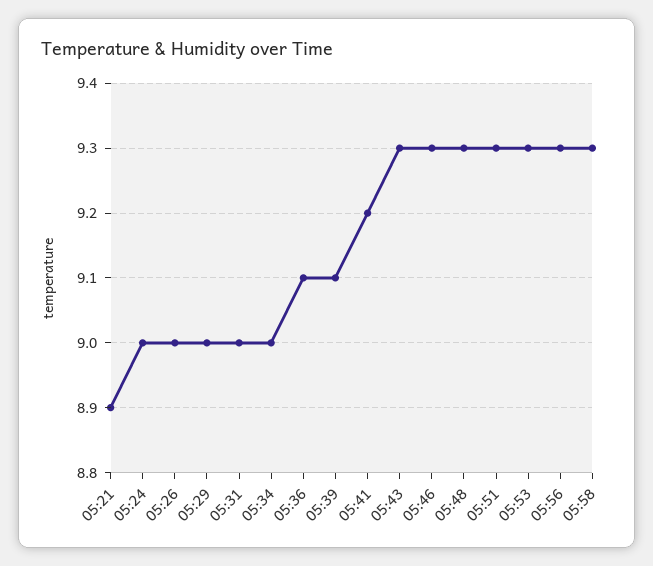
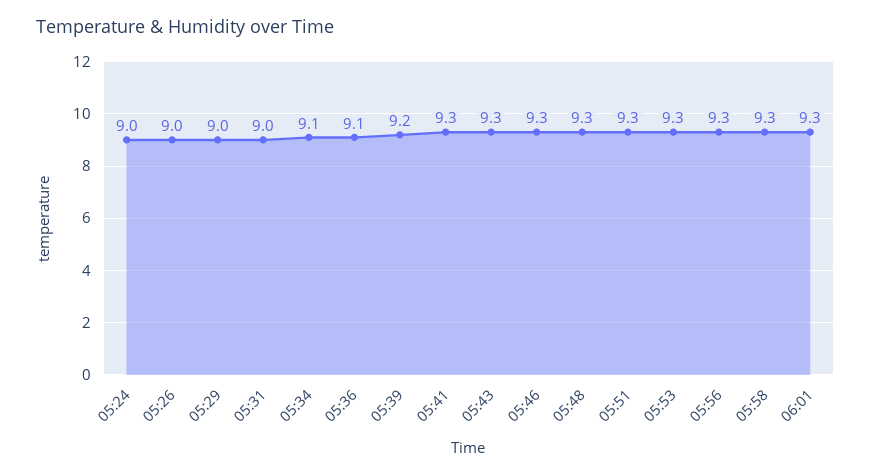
05:21: 8.9 -> none
05:34: 9 -> 9.1
05:39: 9.1 -> 9.2
05:41: 9.2 -> 9.3
06:01: none -> 9.3

